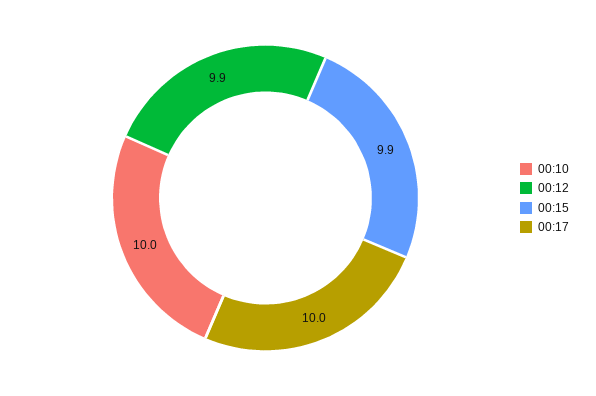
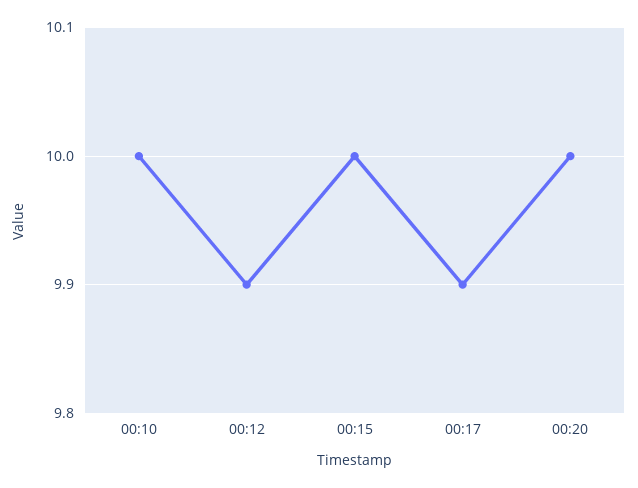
00:15: 9.9 -> 10
00:17: 10 -> 9.9
00:20: none -> 10

